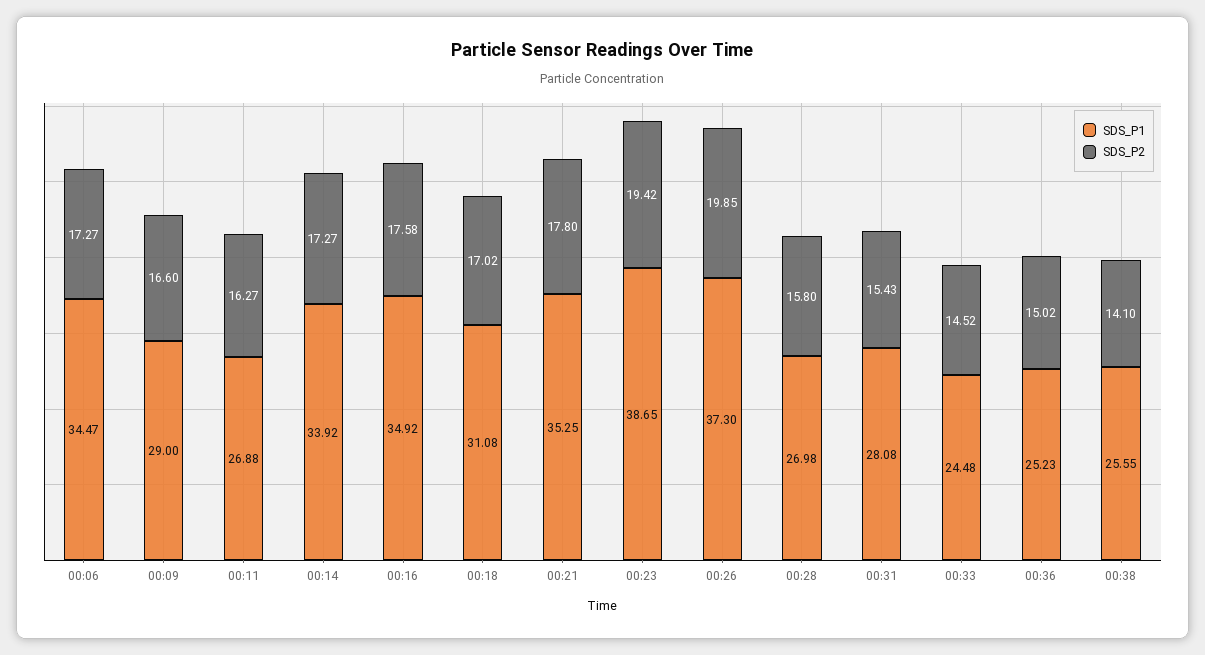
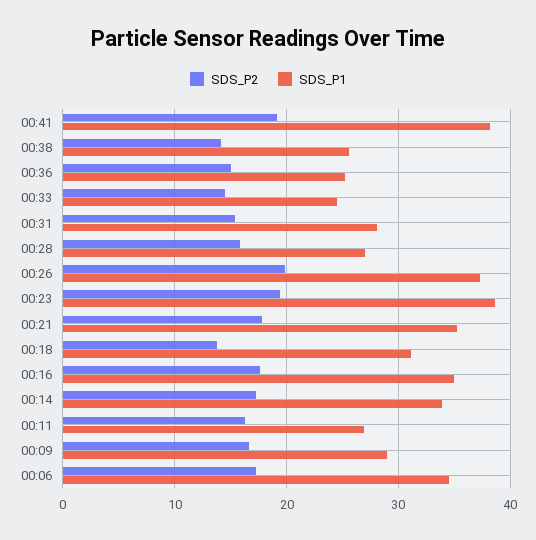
SDS_P2, 00:18: 17.02 -> 14
SDS_P2, 00:41: none -> 19
SDS_P1, 00:41: none -> 38

